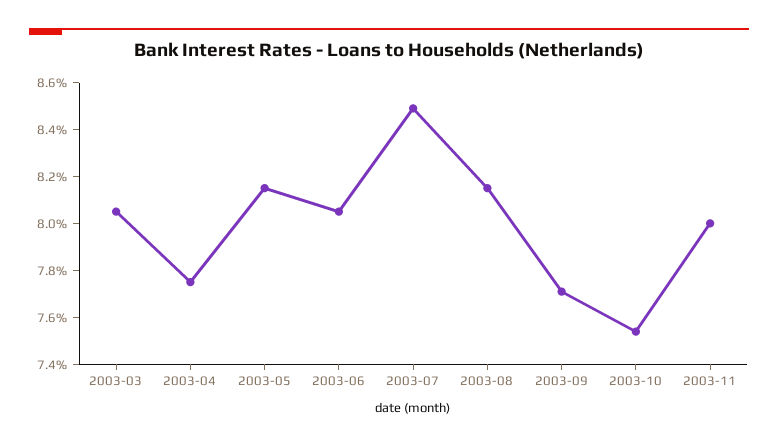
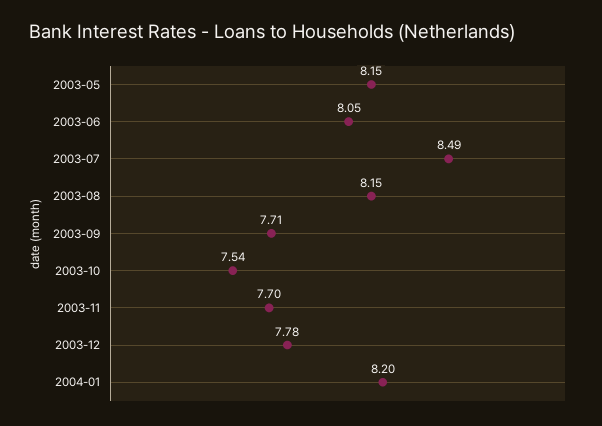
2003-03: 8.05 -> none
2003-04: 7.75 -> none
2003-11: 8 -> 7.7
2003-12: none -> 7.78
2004-01: none -> 8.2

